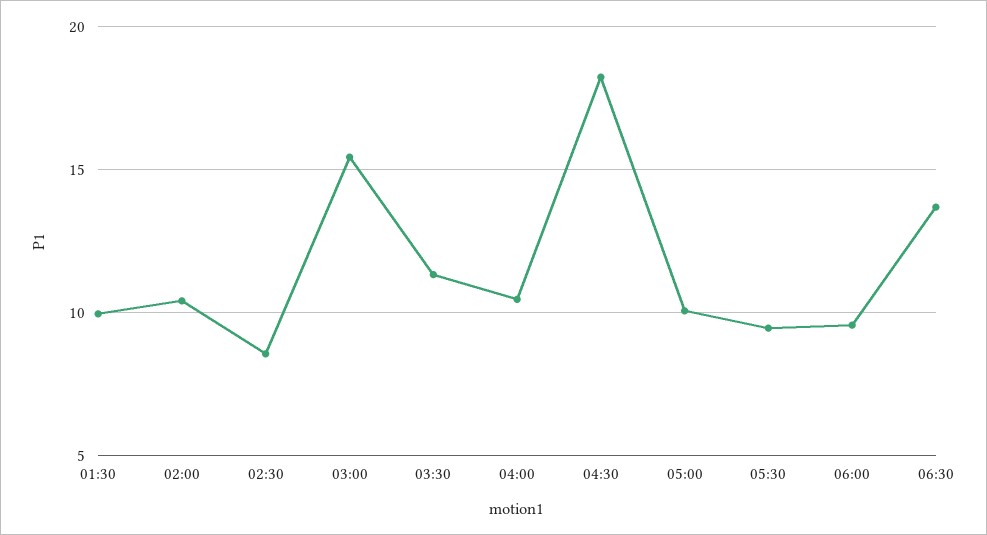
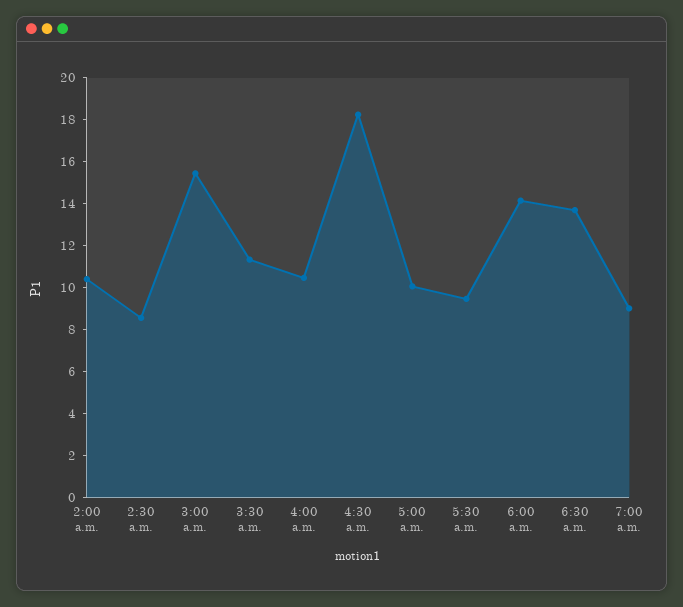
01:30: 10 -> none
06:00: 9.5 -> 14
7:00 a.m.: none -> 9

